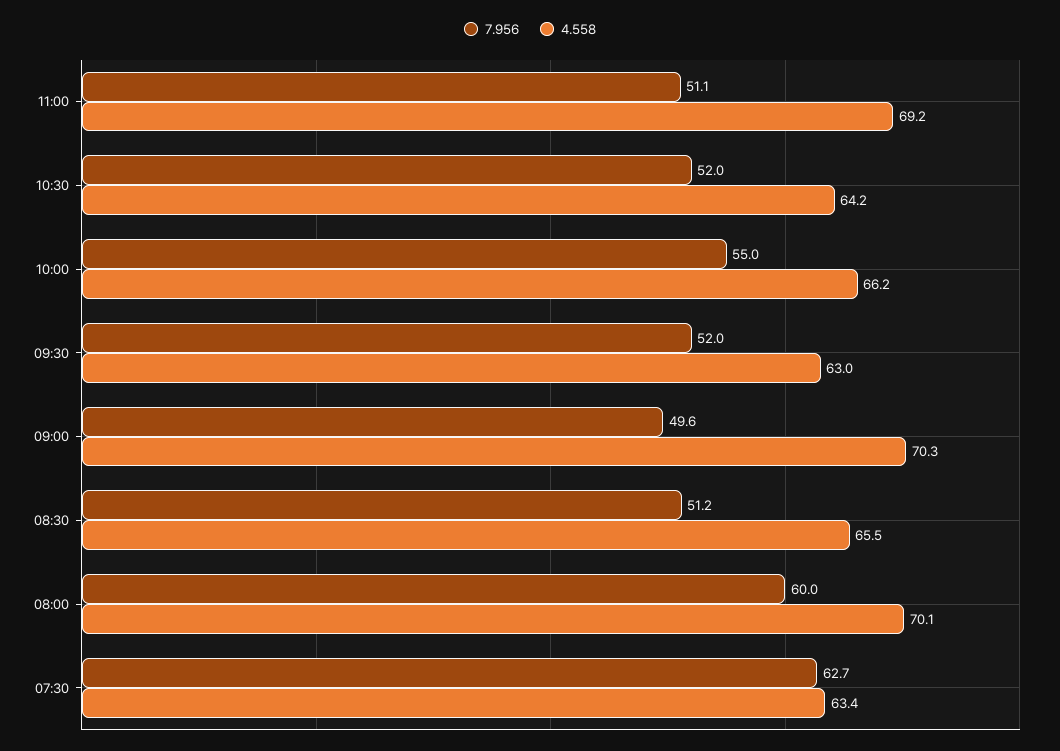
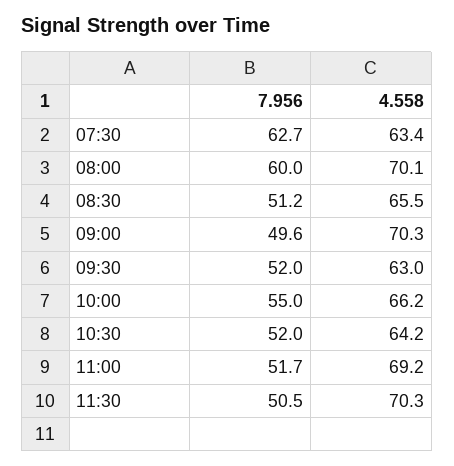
7.956, 11:00: 51.1 -> 51.7
7.956, 11:30: none -> 50.5
4.558, 11:30: none -> 70.3

